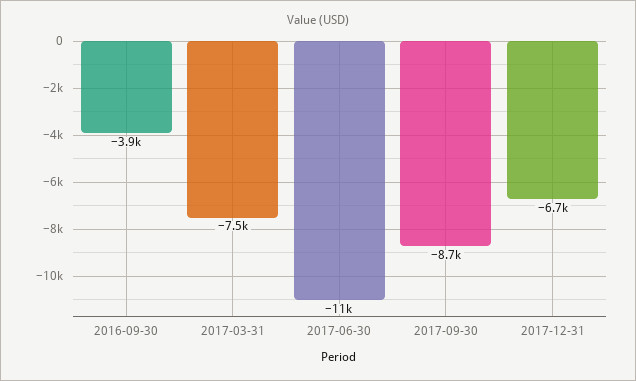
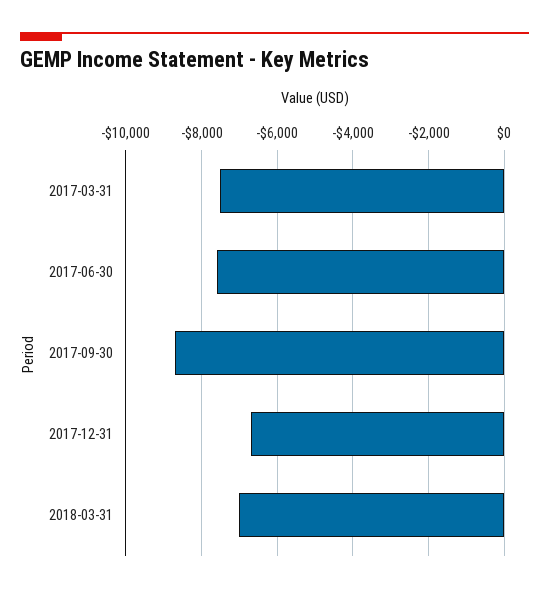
2016-09-30: -3900 -> none
2017-06-30: -11000 -> -7600
2018-03-31: none -> -7000

